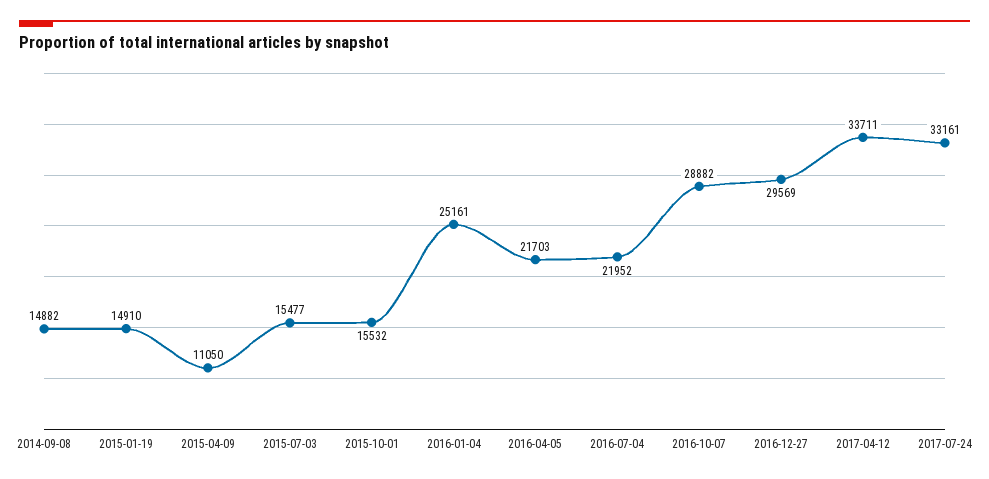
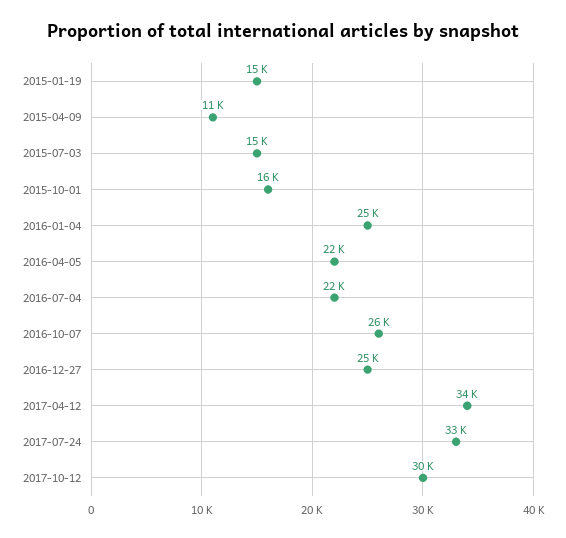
2014-09-08: 14882 -> none
2016-10-07: 28882 -> 26000
2016-12-27: 29569 -> 25000
2017-10-12: none -> 30000

